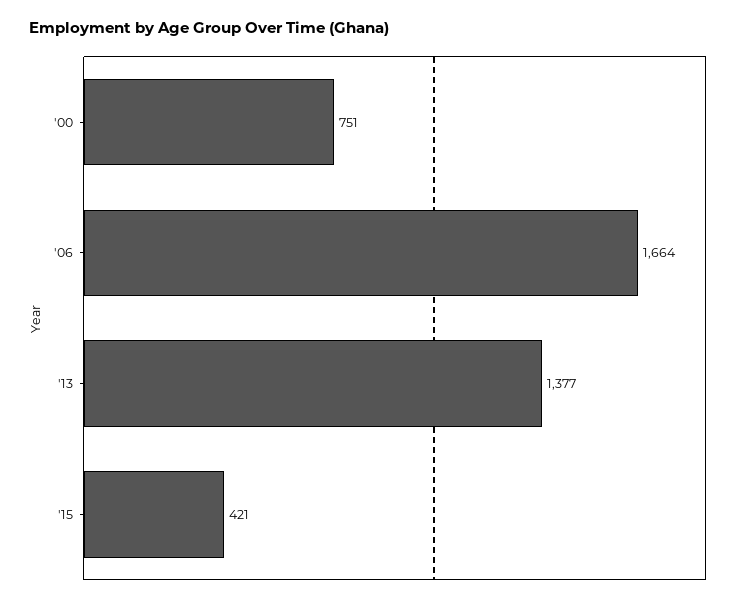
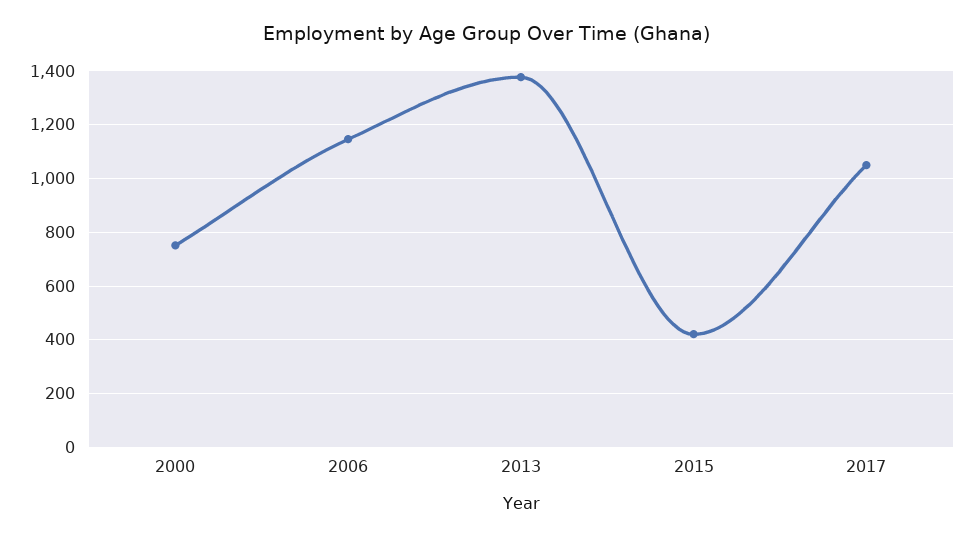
'06: 1664 -> 1150
2017: none -> 1050

